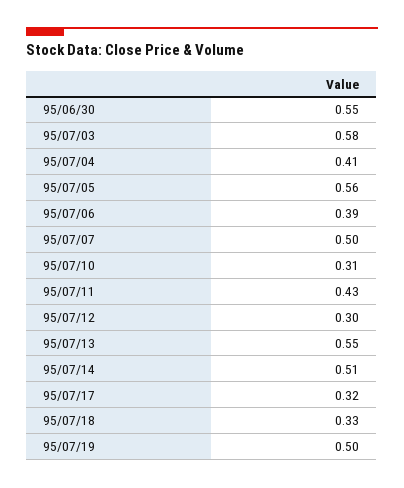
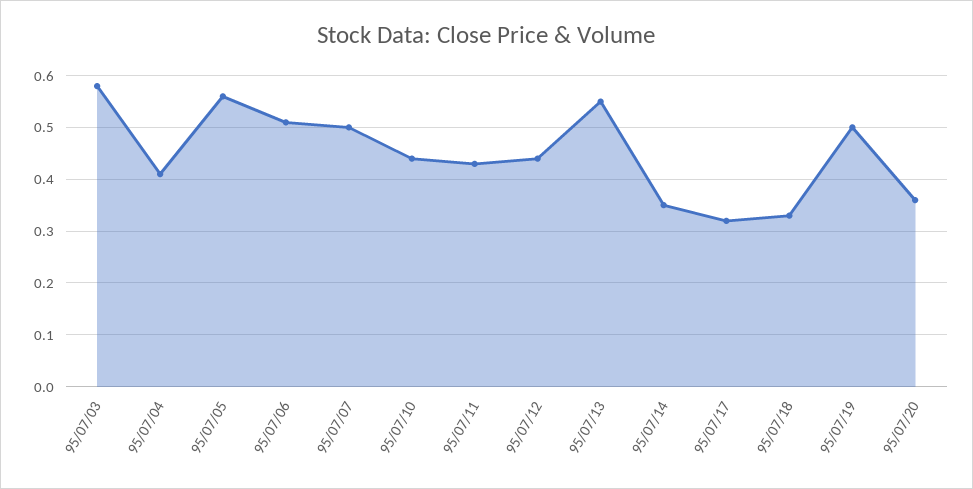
95/06/30: 0.55 -> none
95/07/06: 0.39 -> 0.5
95/07/10: 0.31 -> 0.45
95/07/12: 0.3 -> 0.45
95/07/14: 0.51 -> 0.35
95/07/20: none -> 0.35

